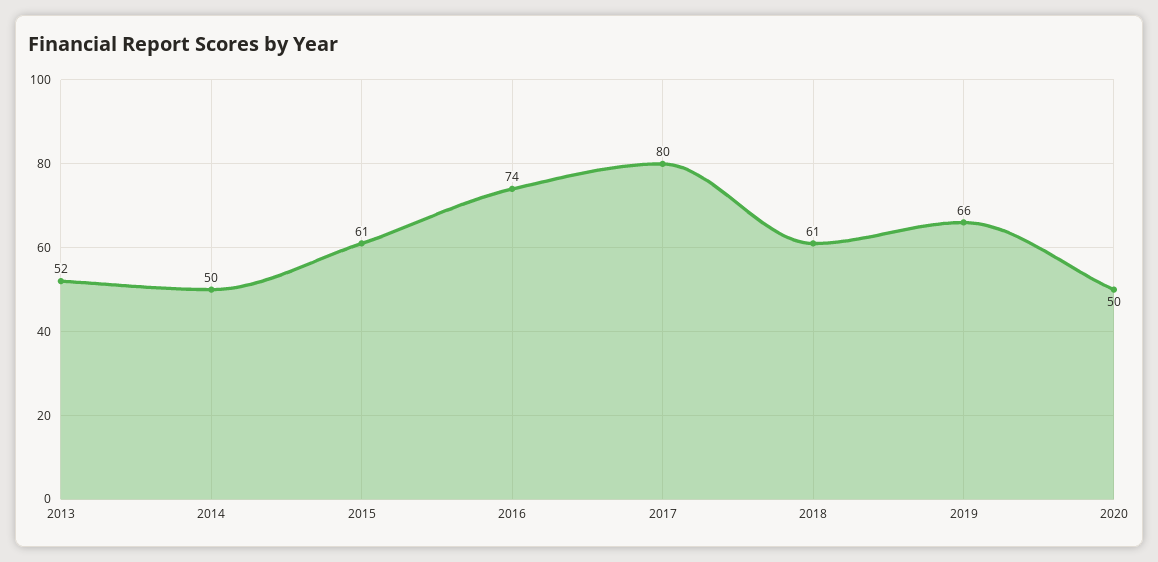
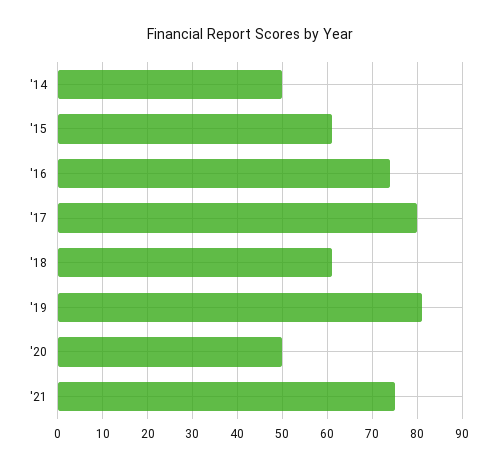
2013: 52 -> none
2019: 66 -> 80
'21: none -> 75

